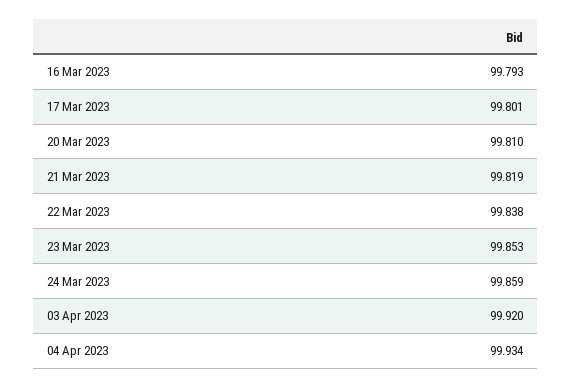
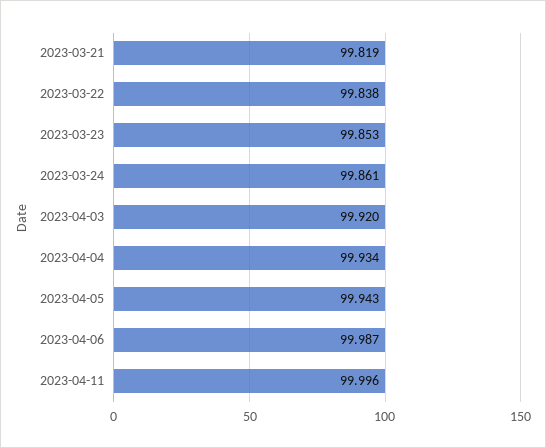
16 Mar 2023: 99.793 -> none
17 Mar 2023: 99.801 -> none
20 Mar 2023: 99.81 -> none
24 Mar 2023: 99.859 -> 99.861
2023-04-05: none -> 99.943
2023-04-06: none -> 99.987
2023-04-11: none -> 99.996

